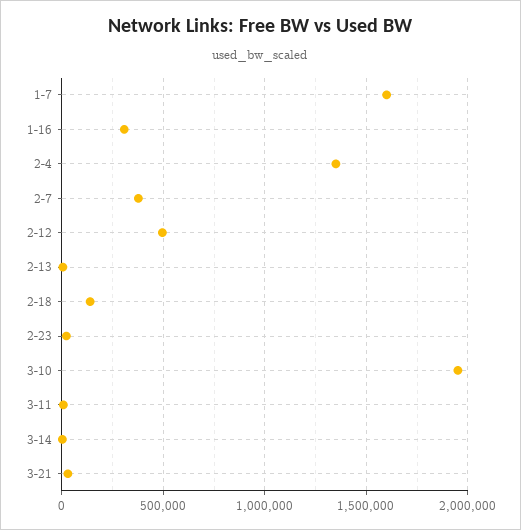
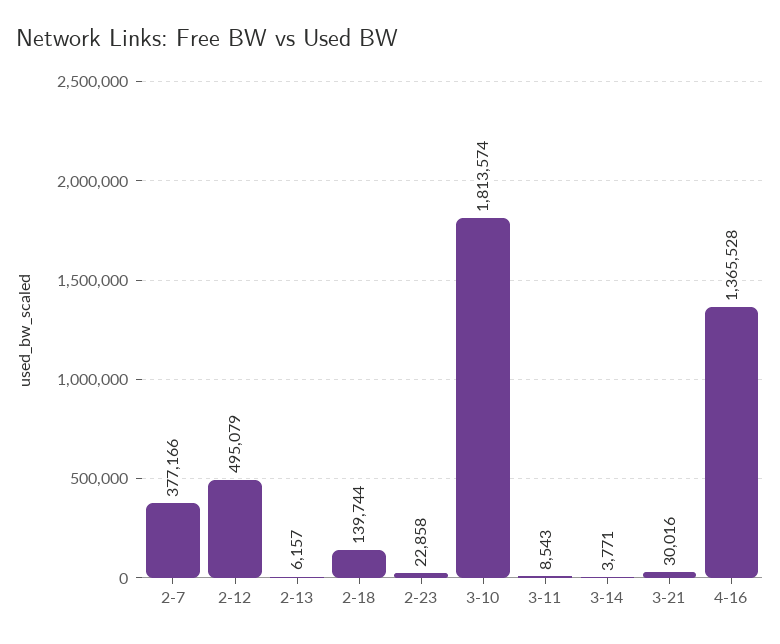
1-7: 1600000 -> none
1-16: 300000 -> none
2-4: 1350000 -> none
3-10: 1950000 -> 1813574
4-16: none -> 1365528

